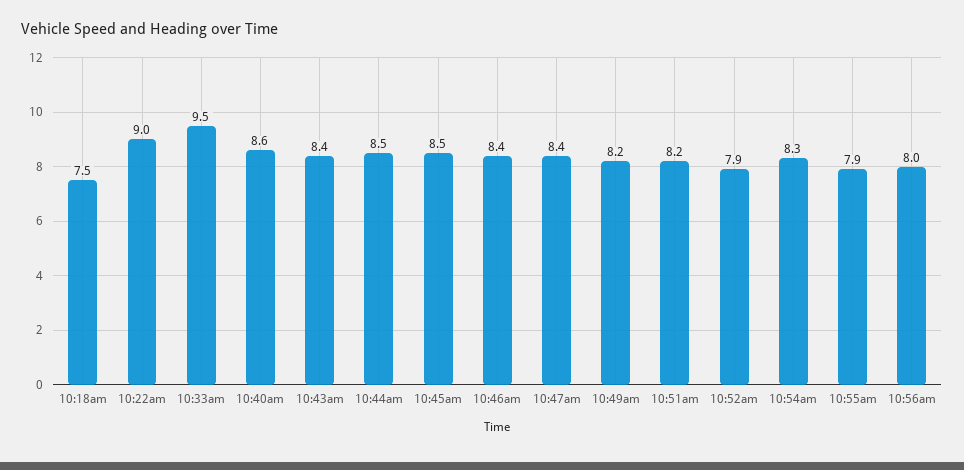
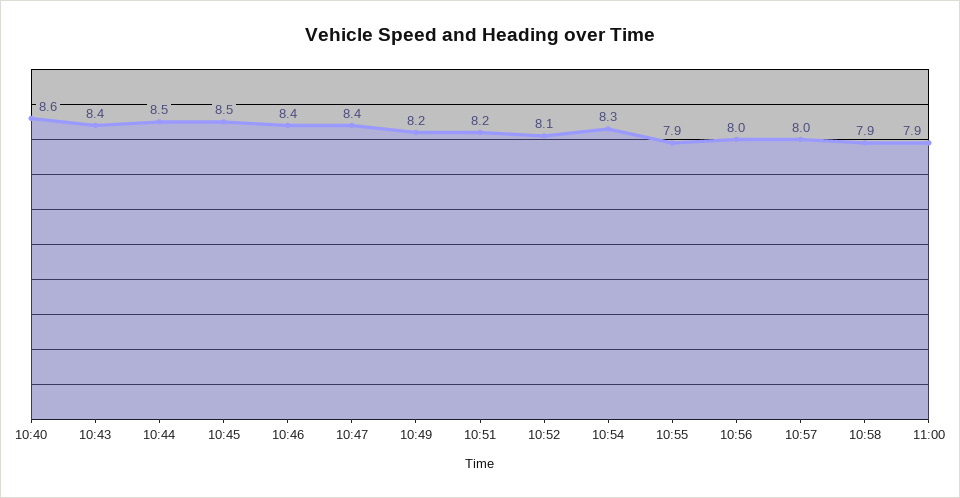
10:18am: 7.5 -> none
10:22am: 9 -> none
10:33am: 9.5 -> none
10:52am: 7.9 -> 8.1
10:57: none -> 8
10:58: none -> 7.9
11:00: none -> 7.9

